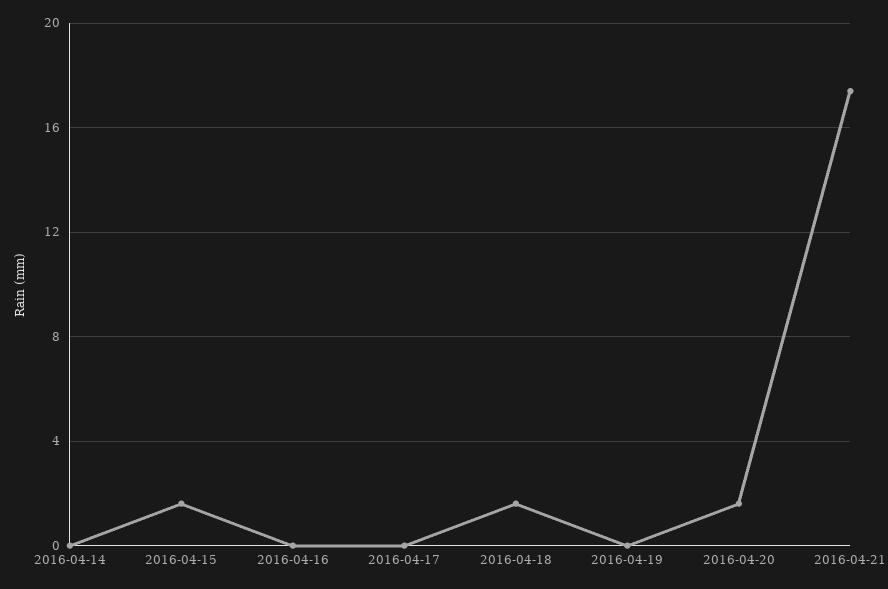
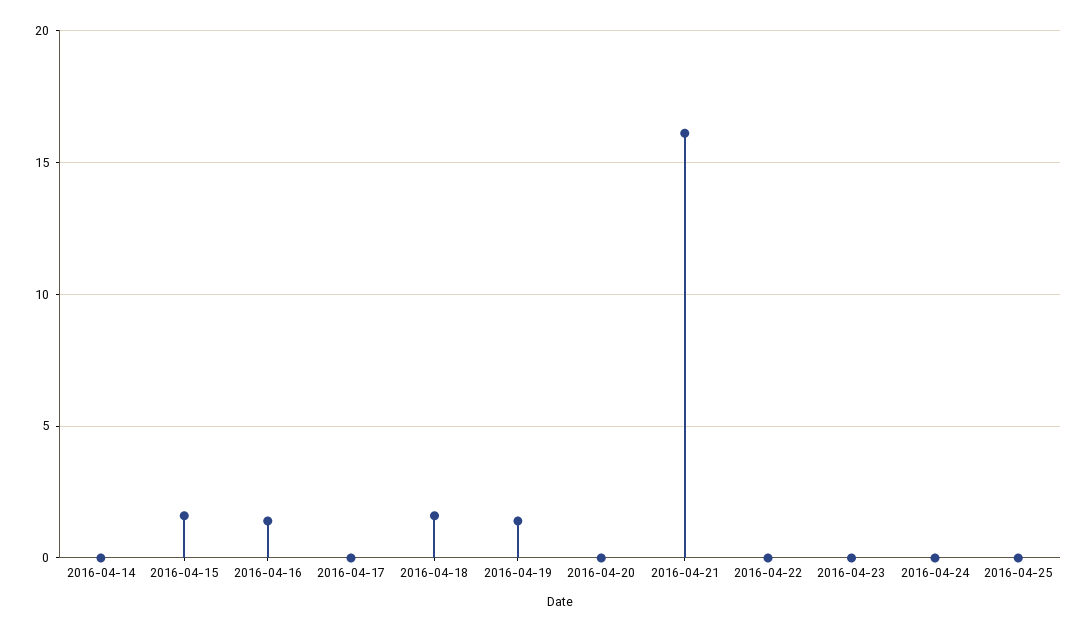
2016-04-16: 0 -> 1.5
2016-04-19: 0 -> 1.5
2016-04-20: 1.5 -> 0
2016-04-21: 17.5 -> 16
2016-04-22: none -> 0
2016-04-23: none -> 0
2016-04-24: none -> 0
2016-04-25: none -> 0

